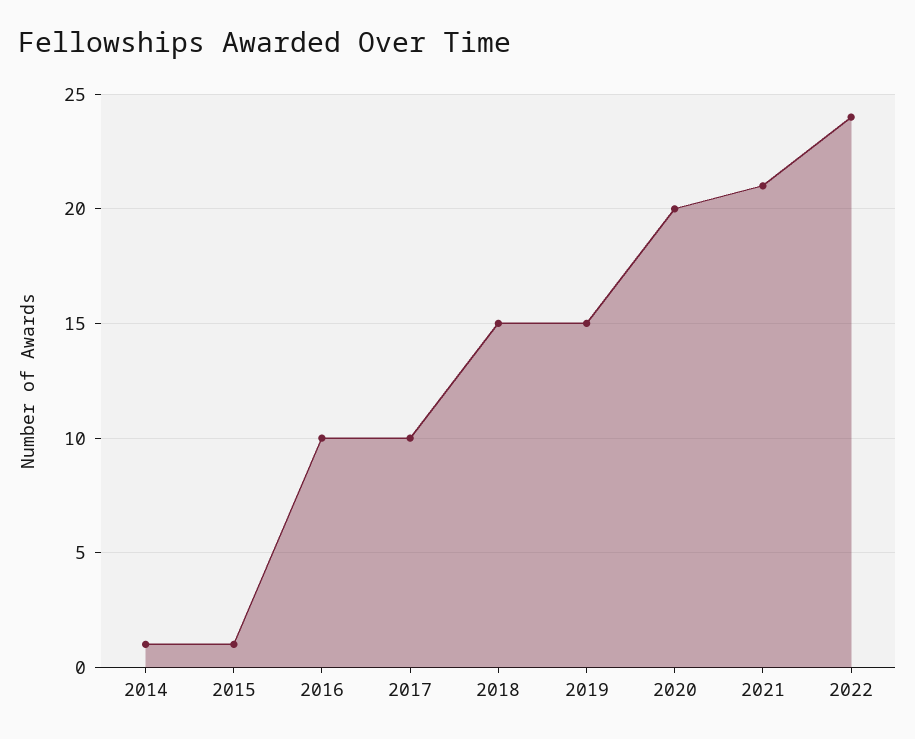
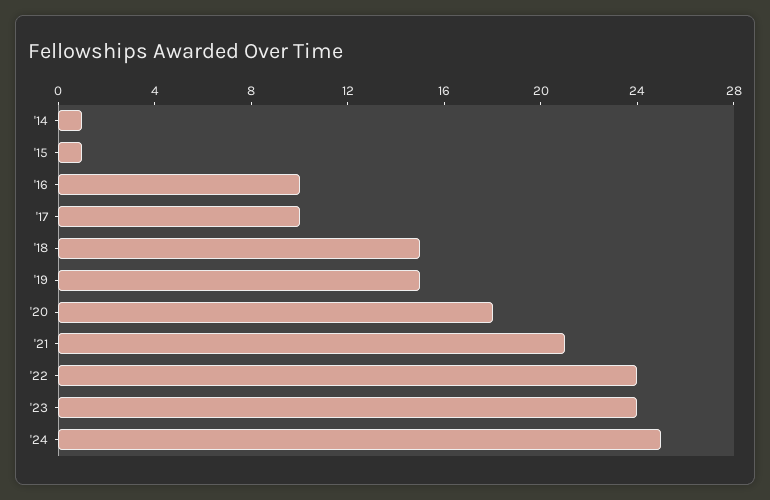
2020: 20 -> 18
'23: none -> 24
'24: none -> 25

